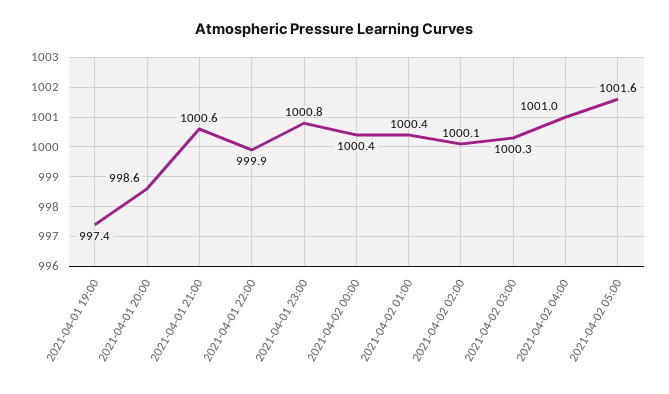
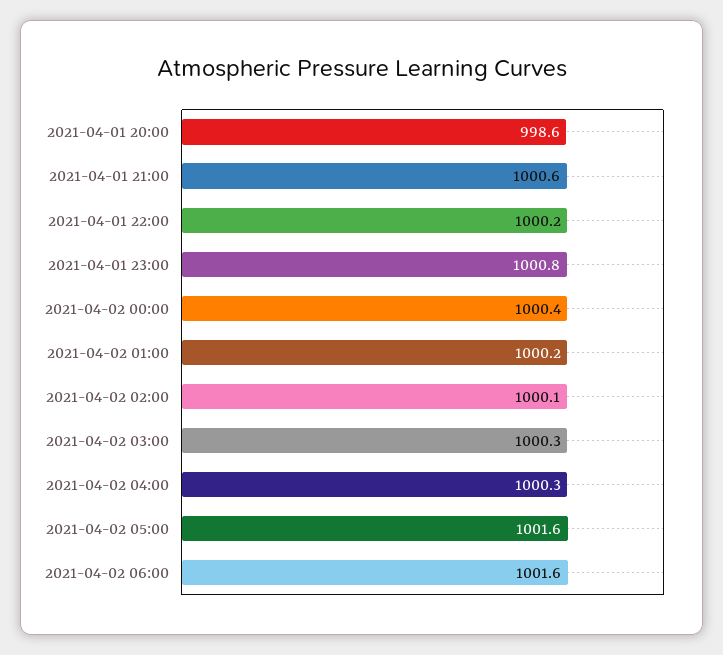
2021-04-01 19:00: 997.4 -> none
2021-04-01 22:00: 999.9 -> 1000.2
2021-04-02 01:00: 1000.4 -> 1000.2
2021-04-02 04:00: 1001 -> 1000.3
2021-04-02 06:00: none -> 1001.6

